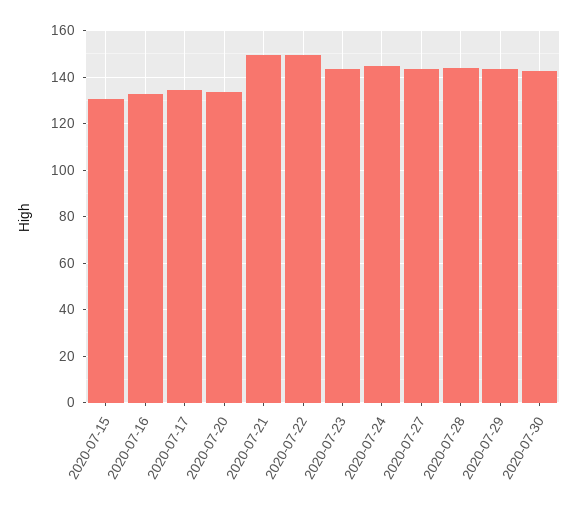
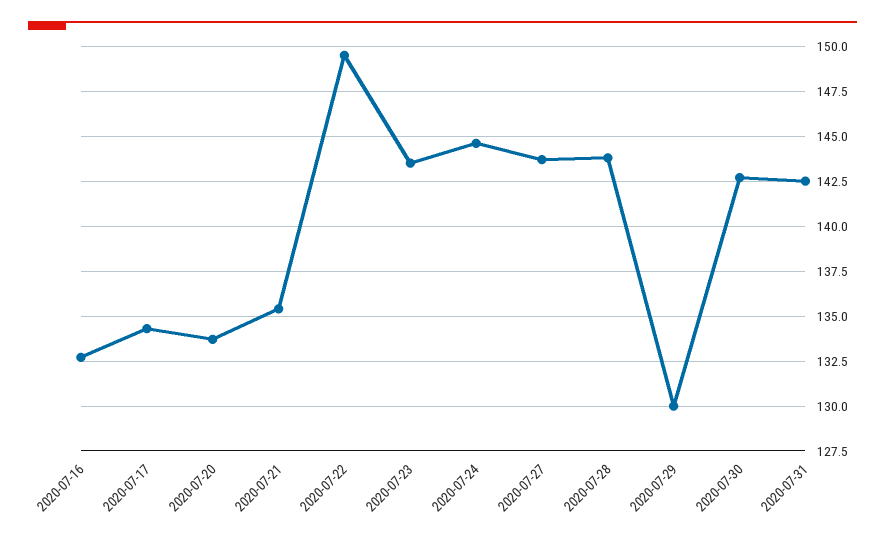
2020-07-15: 130 -> none
2020-07-21: 150 -> 135.5
2020-07-29: 145 -> 130
2020-07-31: none -> 142.5

